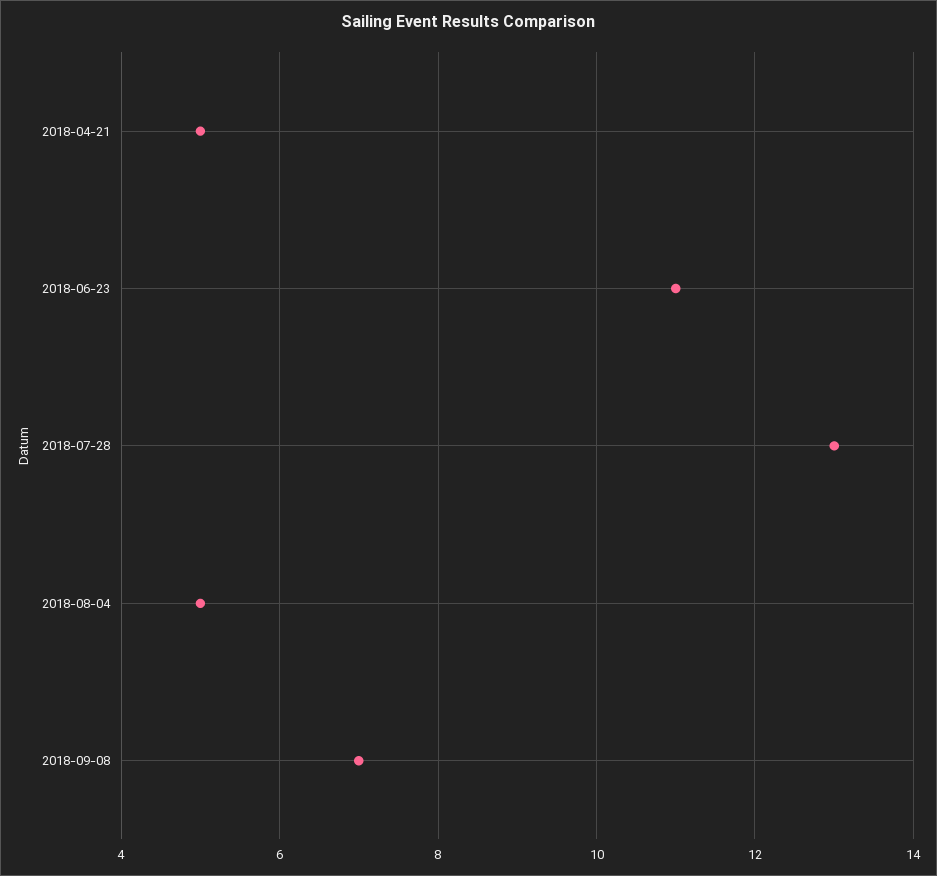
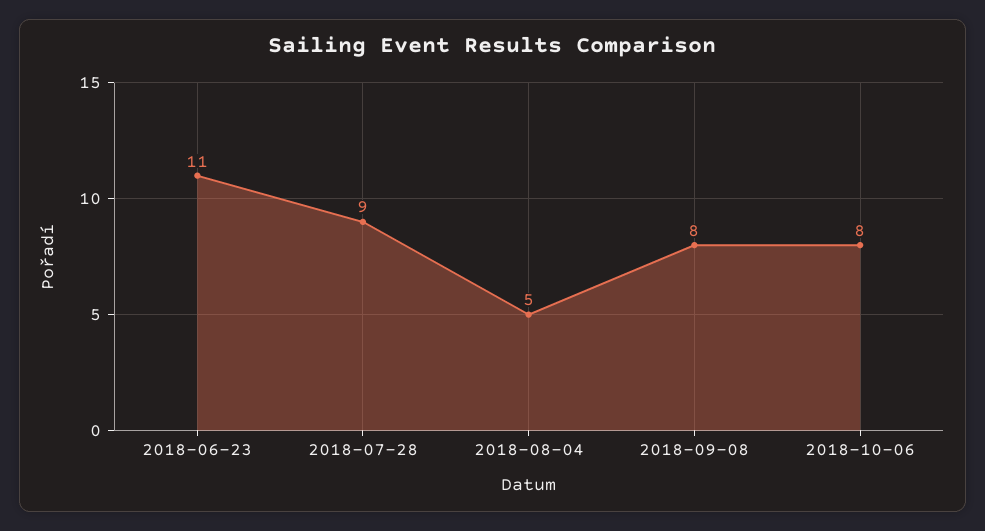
2018-04-21: 5 -> none
2018-07-28: 13 -> 9
2018-09-08: 7 -> 8
2018-10-06: none -> 8

